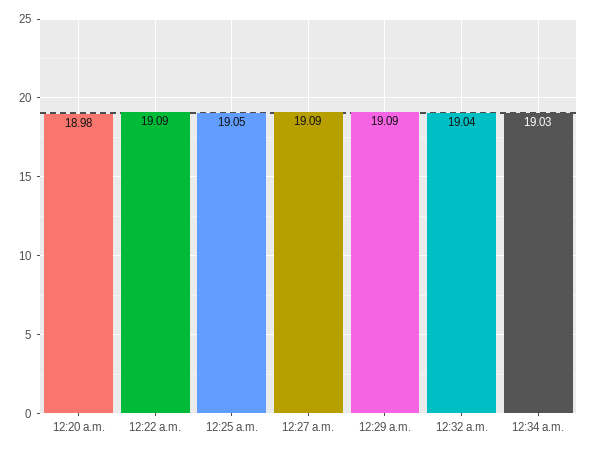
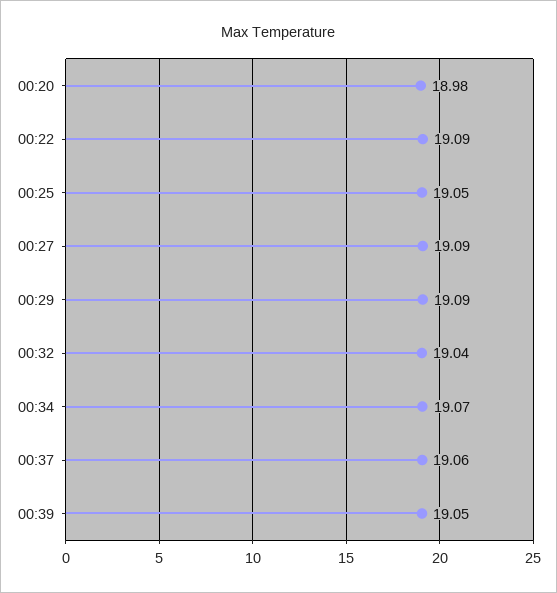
12:34 a.m.: 19.03 -> 19.07
00:37: none -> 19.06
00:39: none -> 19.05

